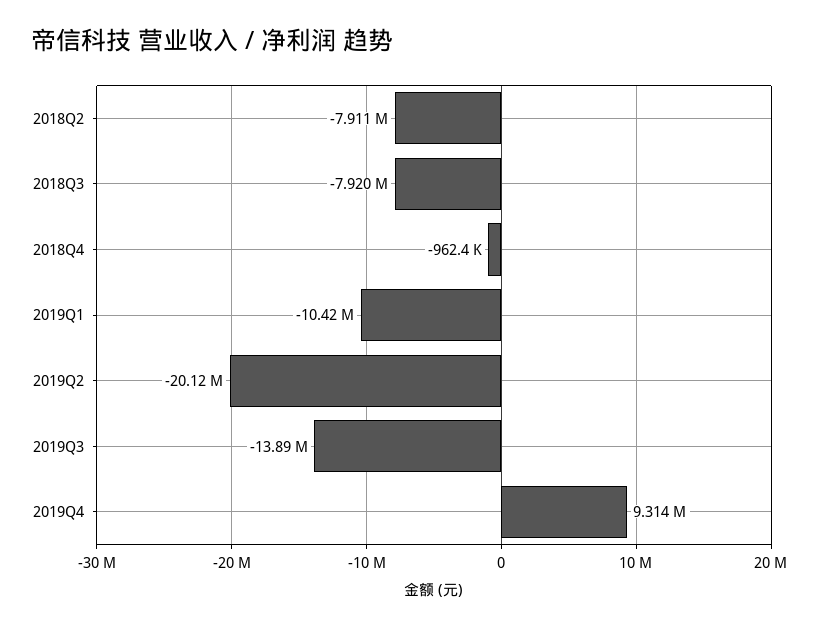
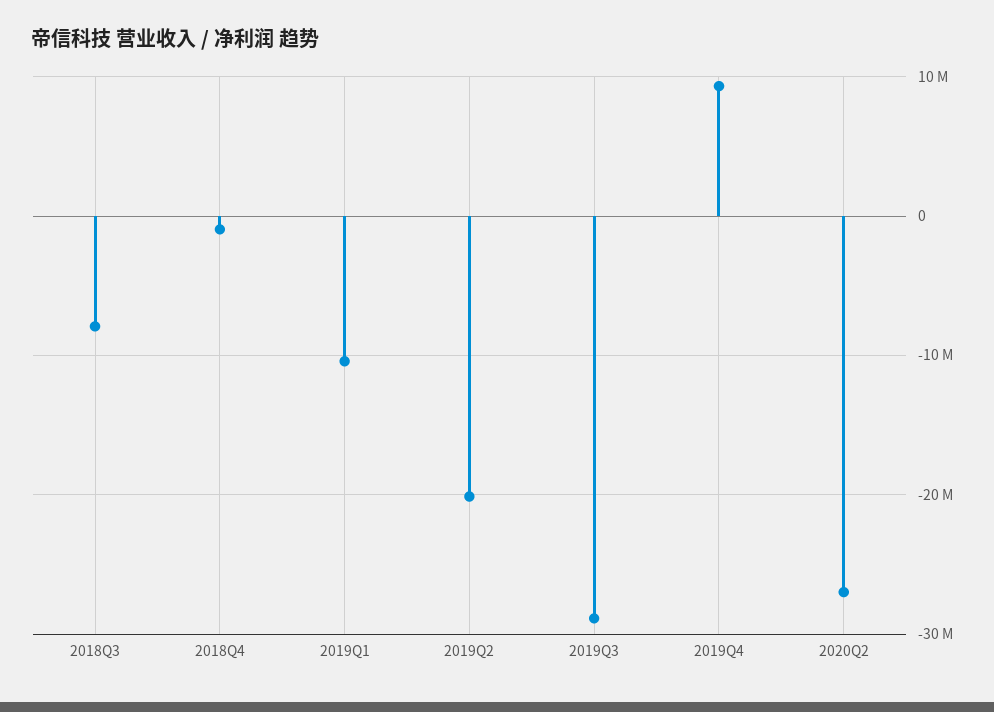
2018Q2: -7911000 -> none
2019Q3: -13890000 -> -29000000
2020Q2: none -> -27000000

